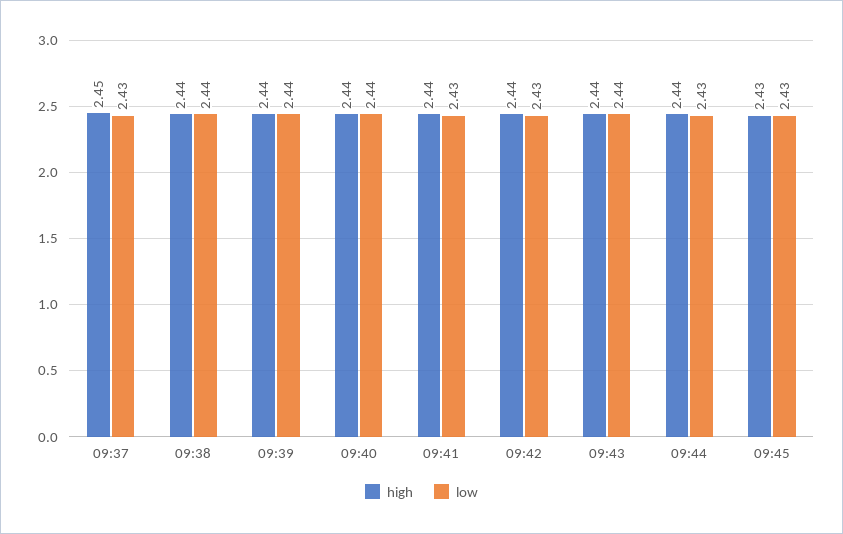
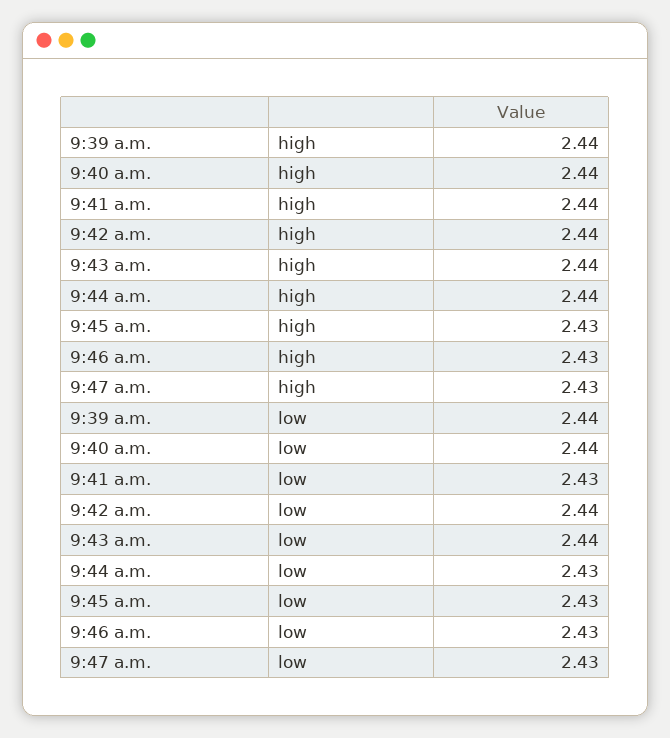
high, 09:37: 2.45 -> none
low, 09:37: 2.43 -> none
high, 09:38: 2.44 -> none
low, 09:38: 2.44 -> none
low, 09:42: 2.43 -> 2.44
high, 9:46 a.m.: none -> 2.43
high, 9:47 a.m.: none -> 2.43
low, 9:46 a.m.: none -> 2.43
low, 9:47 a.m.: none -> 2.43

